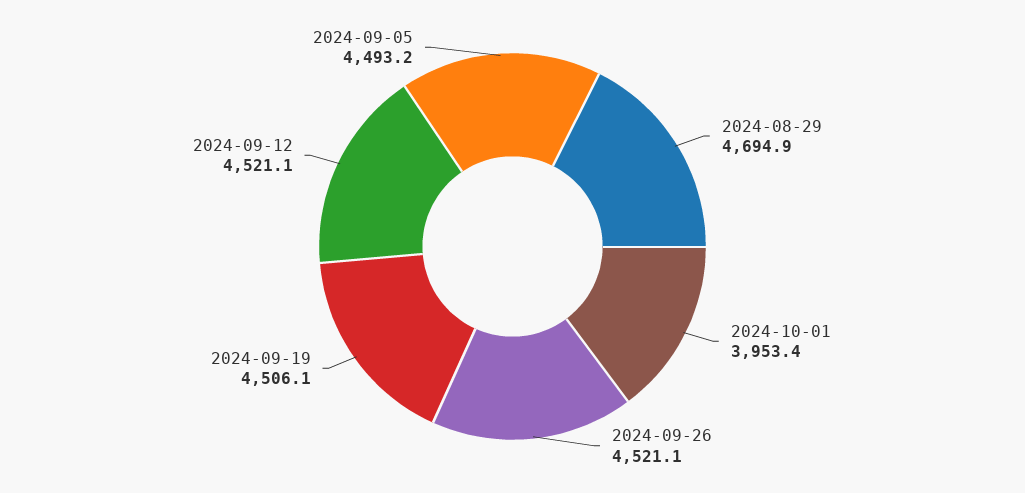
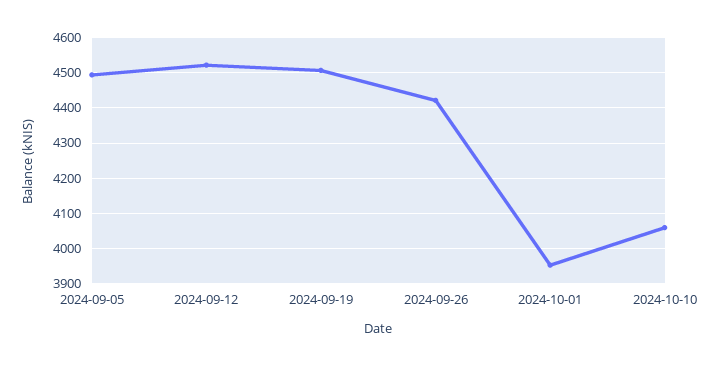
2024-08-29: 4694.9 -> none
2024-09-26: 4521.1 -> 4420
2024-10-10: none -> 4060

